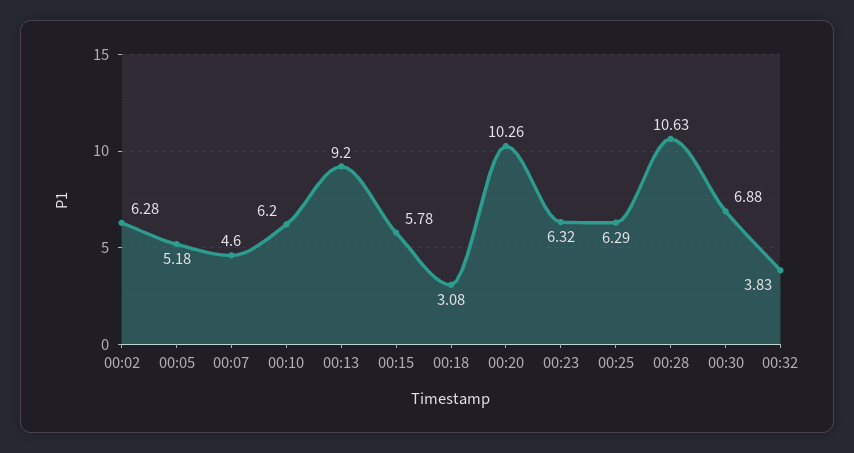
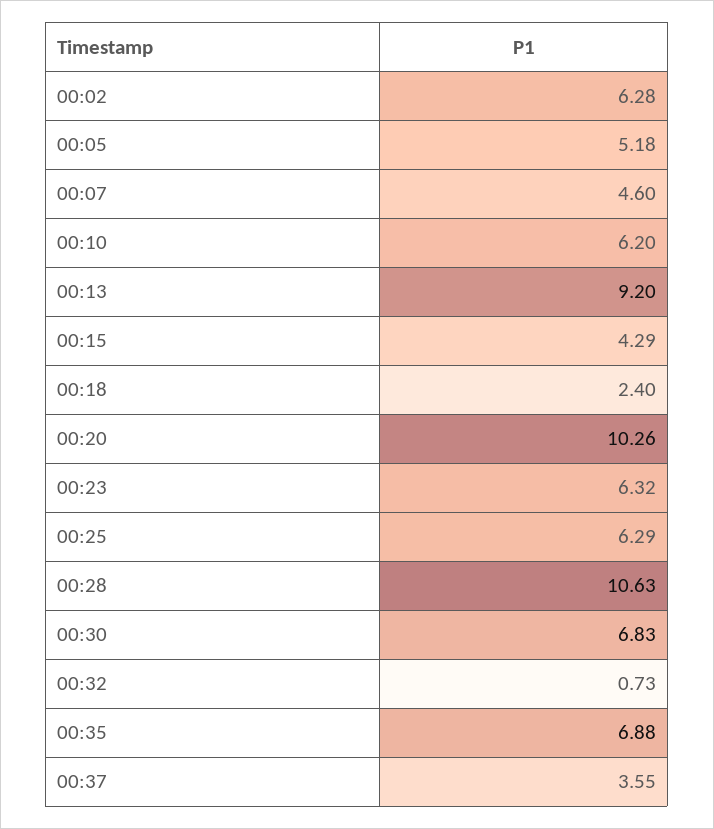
00:15: 5.78 -> 4.29
00:18: 3.08 -> 2.4
00:30: 6.88 -> 6.83
00:32: 3.83 -> 0.73
00:35: none -> 6.88
00:37: none -> 3.55

